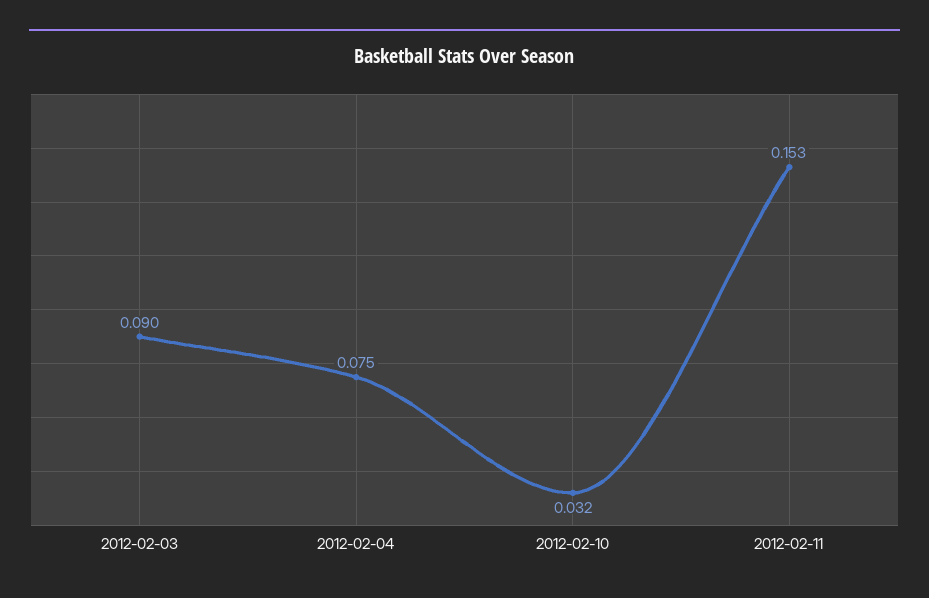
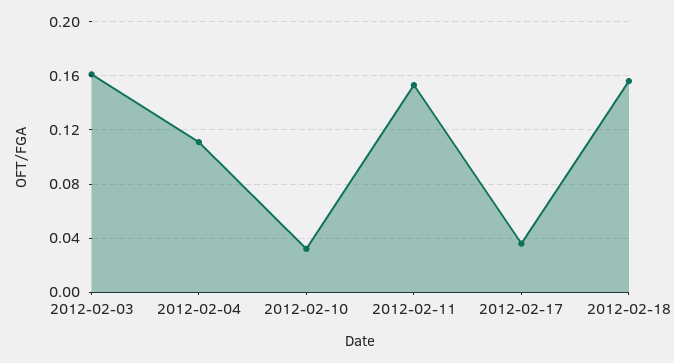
2012-02-03: 0.09 -> 0.16
2012-02-04: 0.075 -> 0.11
2012-02-17: none -> 0.035
2012-02-18: none -> 0.155

